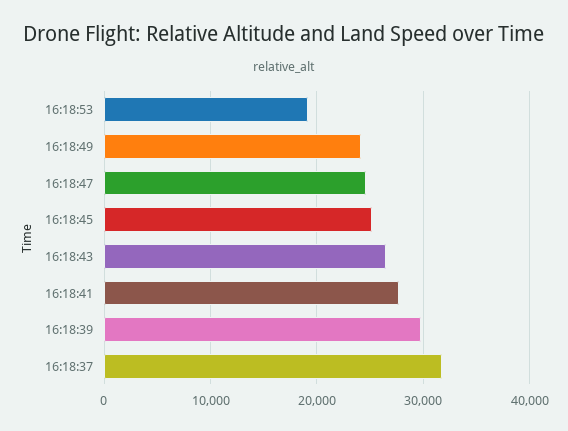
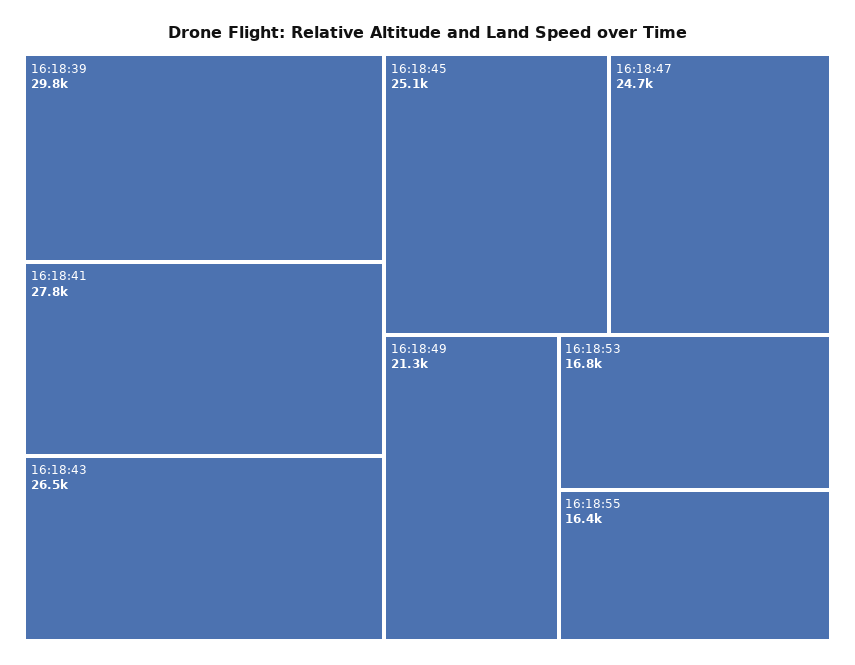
16:18:53: 19000 -> 16800
16:18:49: 24000 -> 21300
16:18:37: 32000 -> none
16:18:55: none -> 16400

